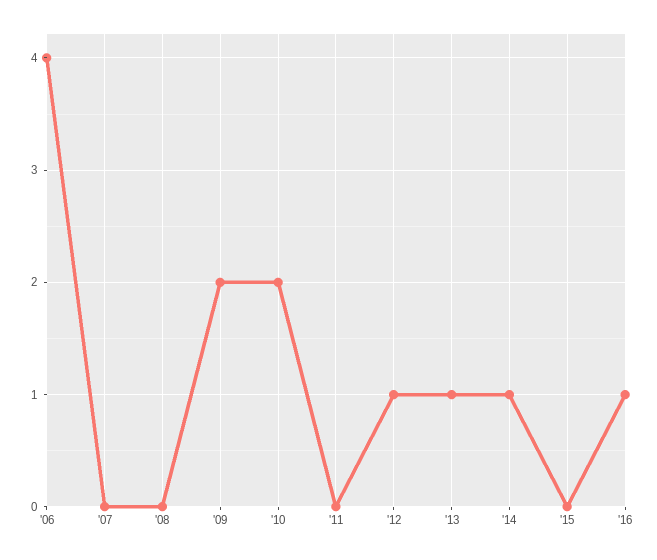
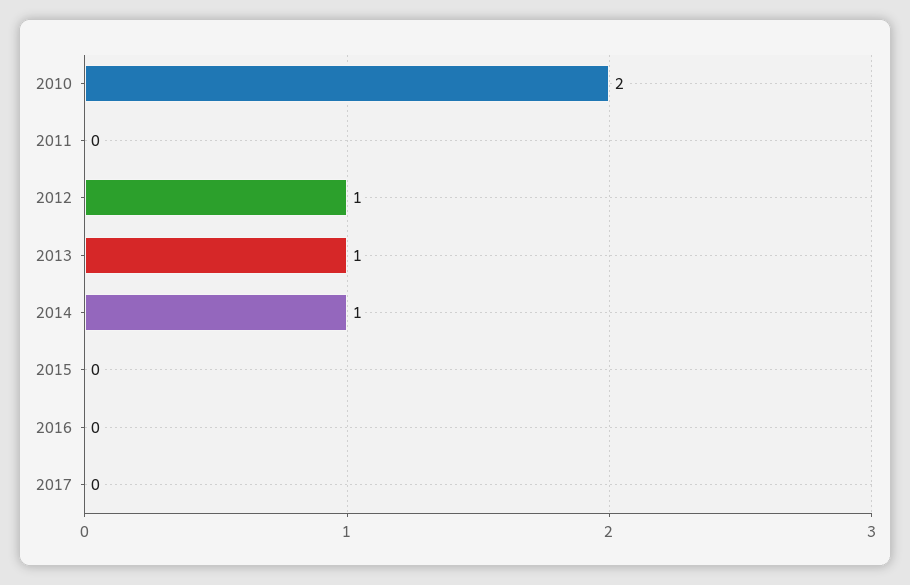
'06: 4 -> none
'07: 0 -> none
'08: 0 -> none
'09: 2 -> none
'16: 1 -> 0
2017: none -> 0

